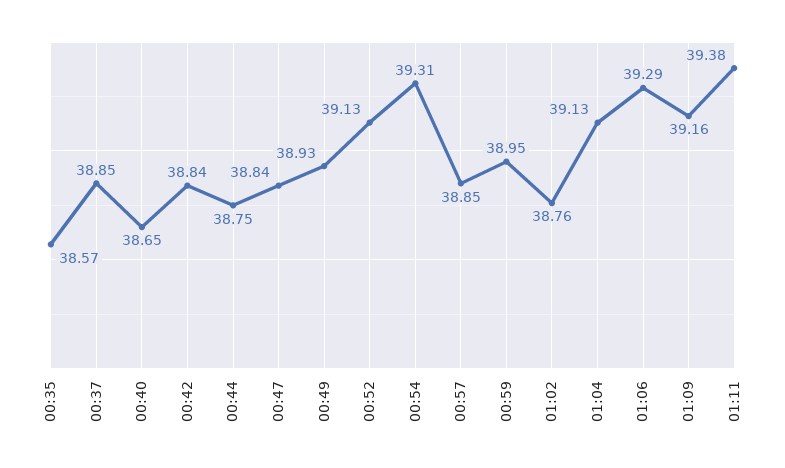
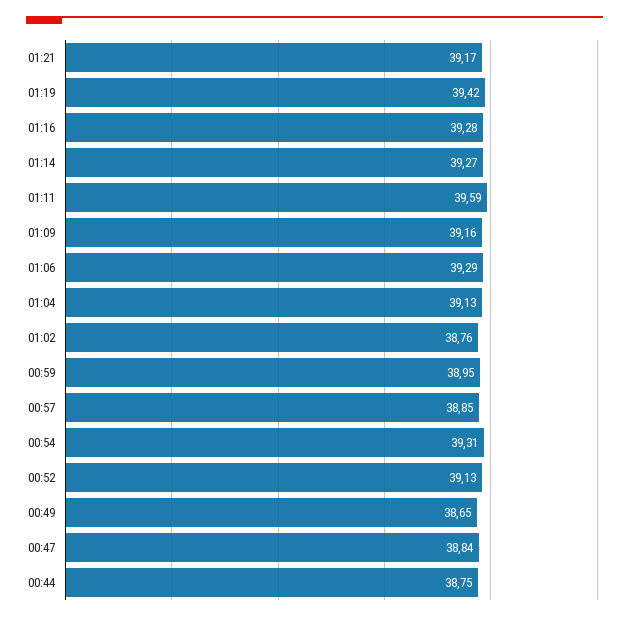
00:35: 38.57 -> none
00:37: 38.85 -> none
00:40: 38.65 -> none
00:42: 38.84 -> none
00:49: 38.93 -> 38.65
01:11: 39.38 -> 39.59
01:21: none -> 39.17
01:19: none -> 39.42
01:16: none -> 39.28
01:14: none -> 39.27

